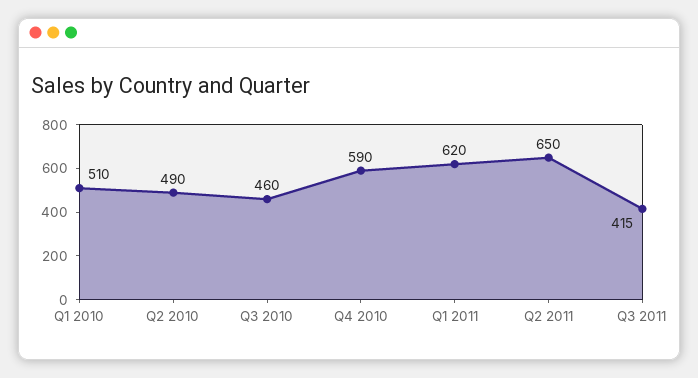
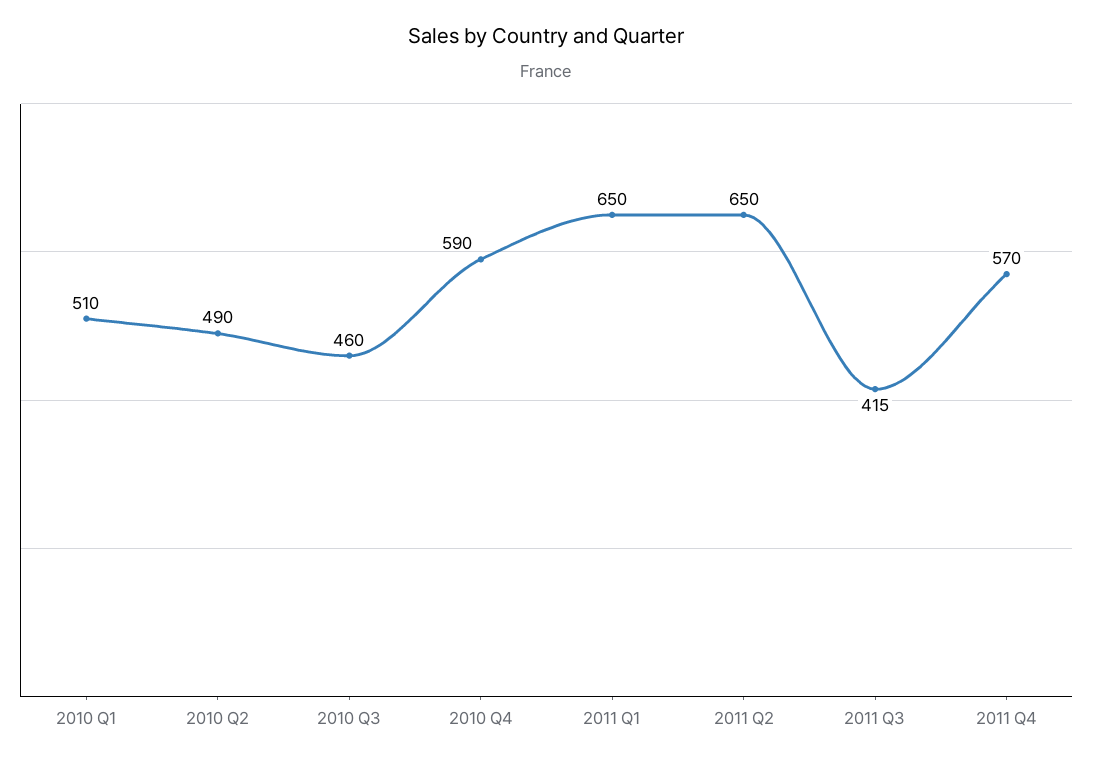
Q1 2011: 620 -> 650
2011 Q4: none -> 570

